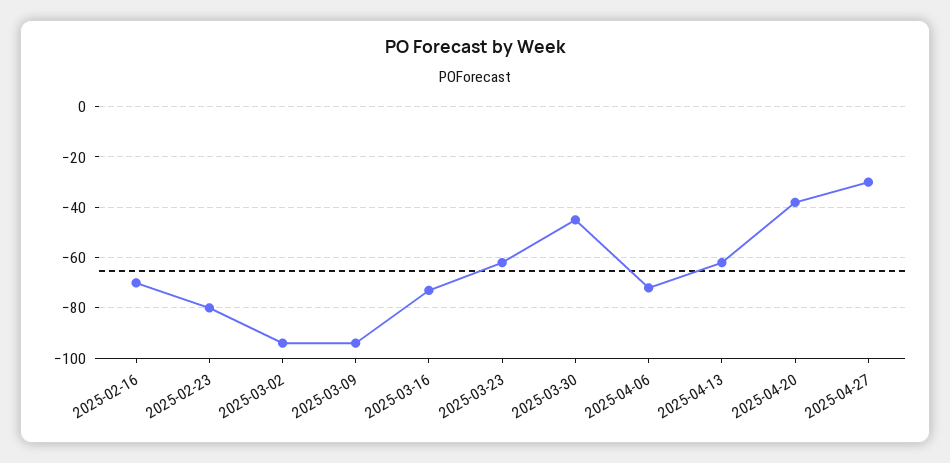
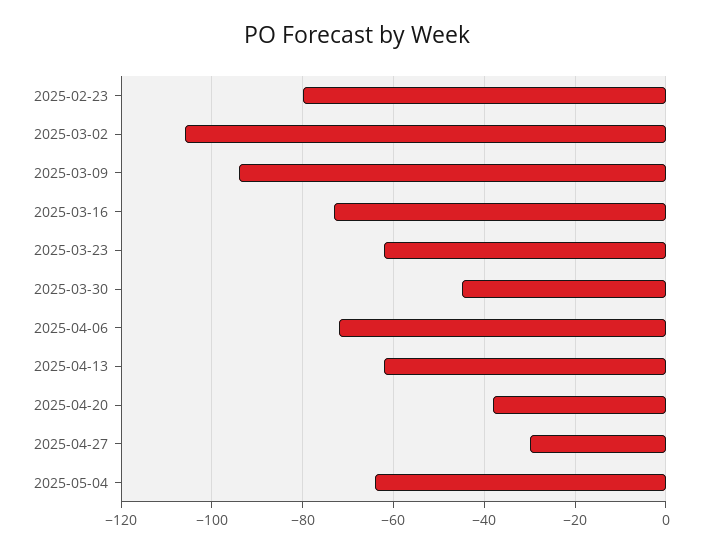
2025-02-16: -70 -> none
2025-03-02: -95 -> -105
2025-05-04: none -> -65

